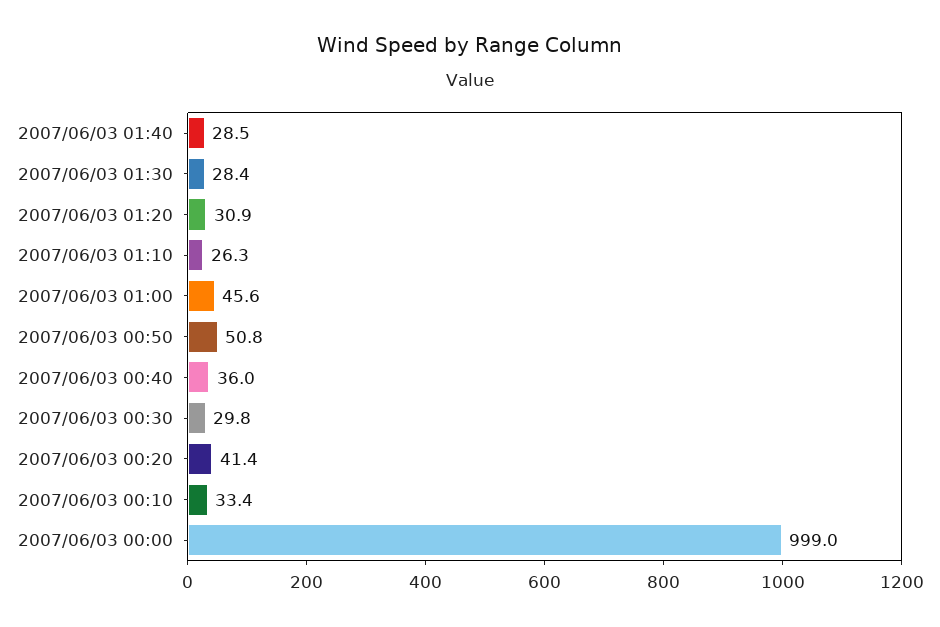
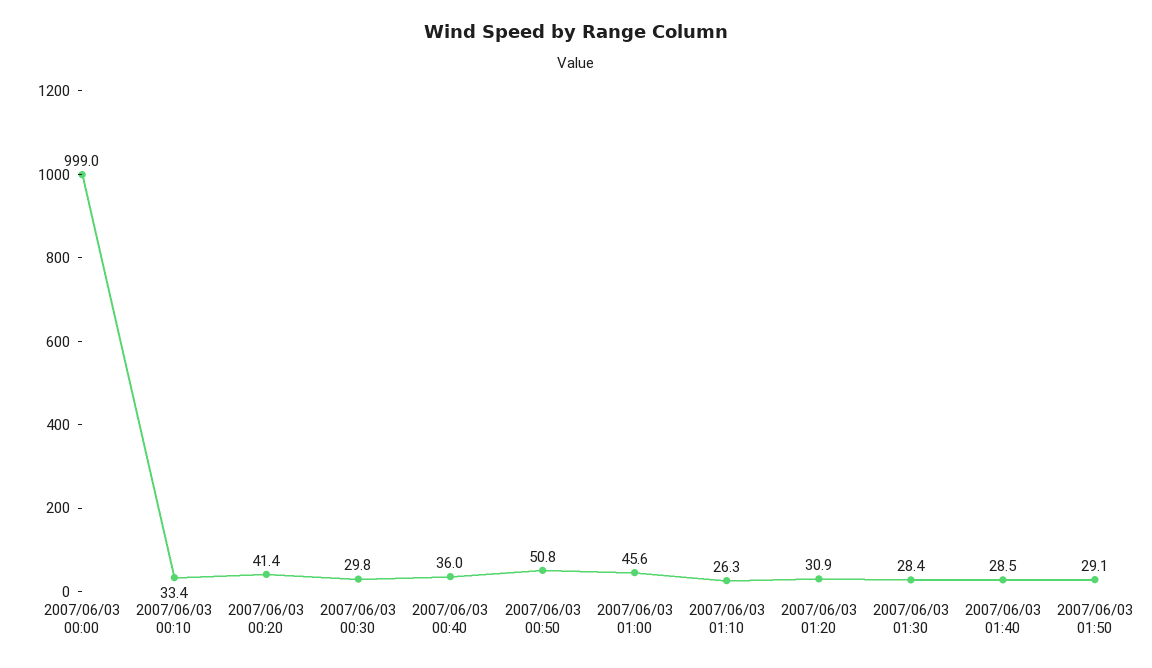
2007/06/03 01:50: none -> 29.1

